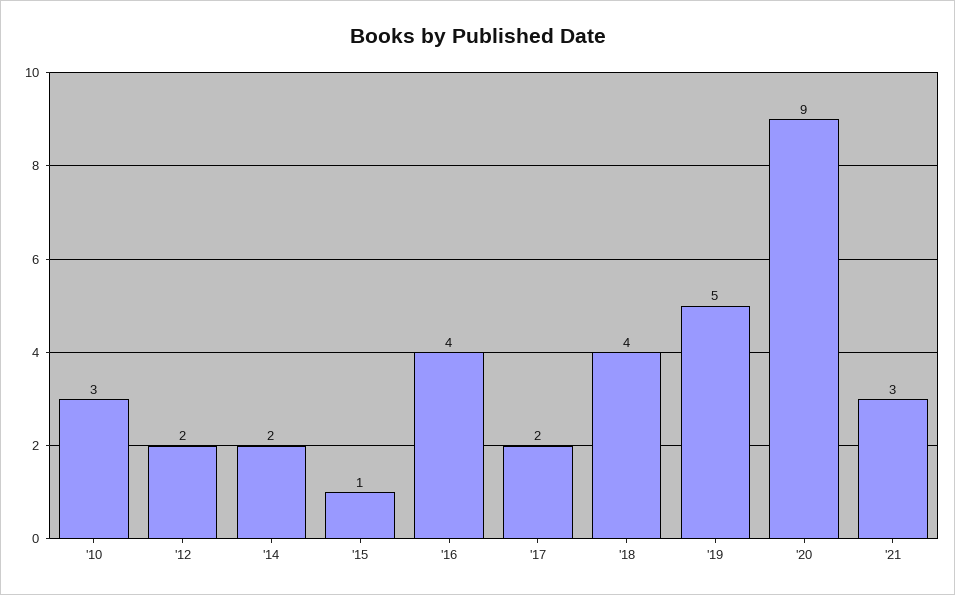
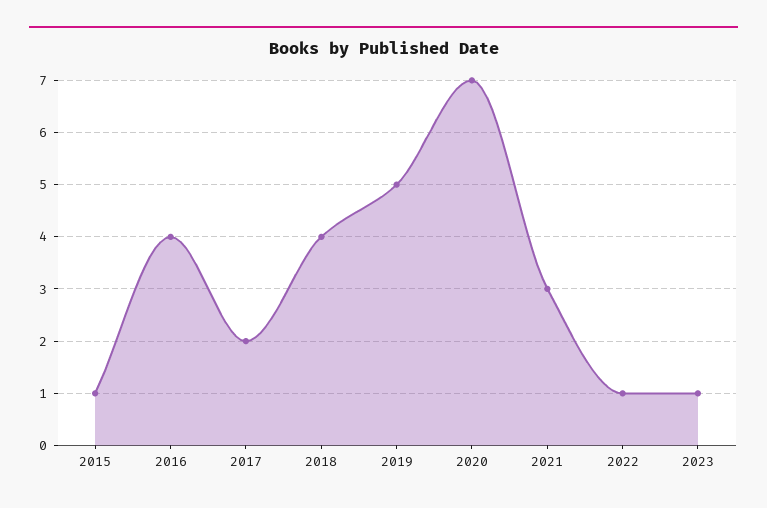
'10: 3 -> none
'12: 2 -> none
'14: 2 -> none
'20: 9 -> 7
2022: none -> 1
2023: none -> 1

